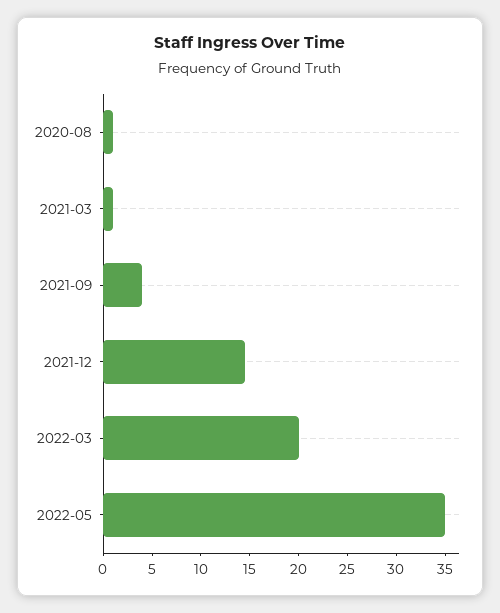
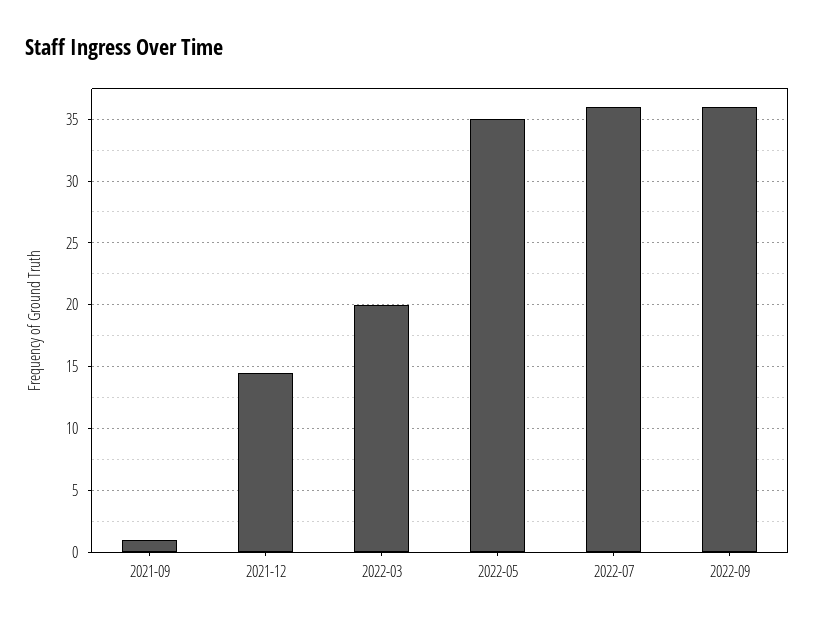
2020-08: 1 -> none
2021-03: 1 -> none
2021-09: 4 -> 1
2022-07: none -> 36
2022-09: none -> 36

